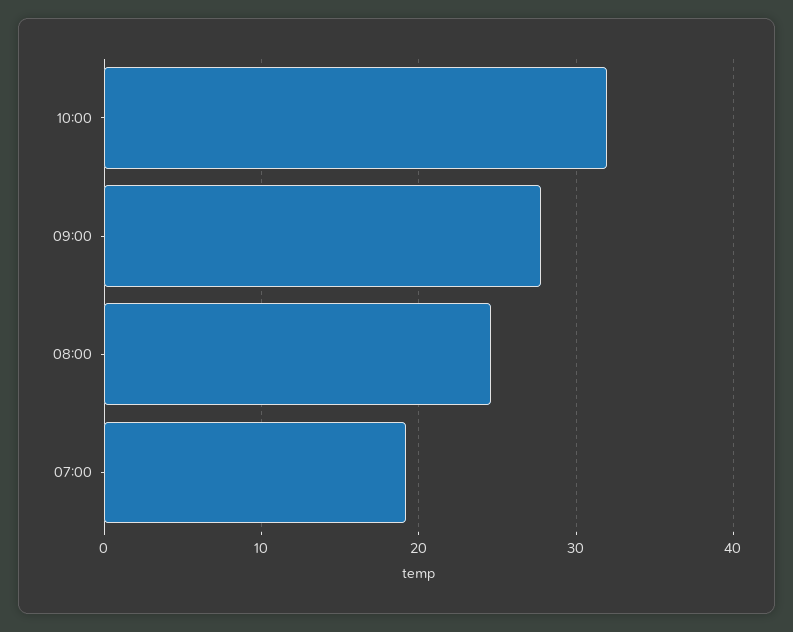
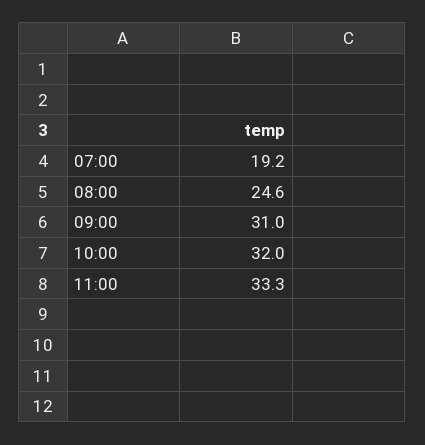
09:00: 28 -> 31
11:00: none -> 33.3

